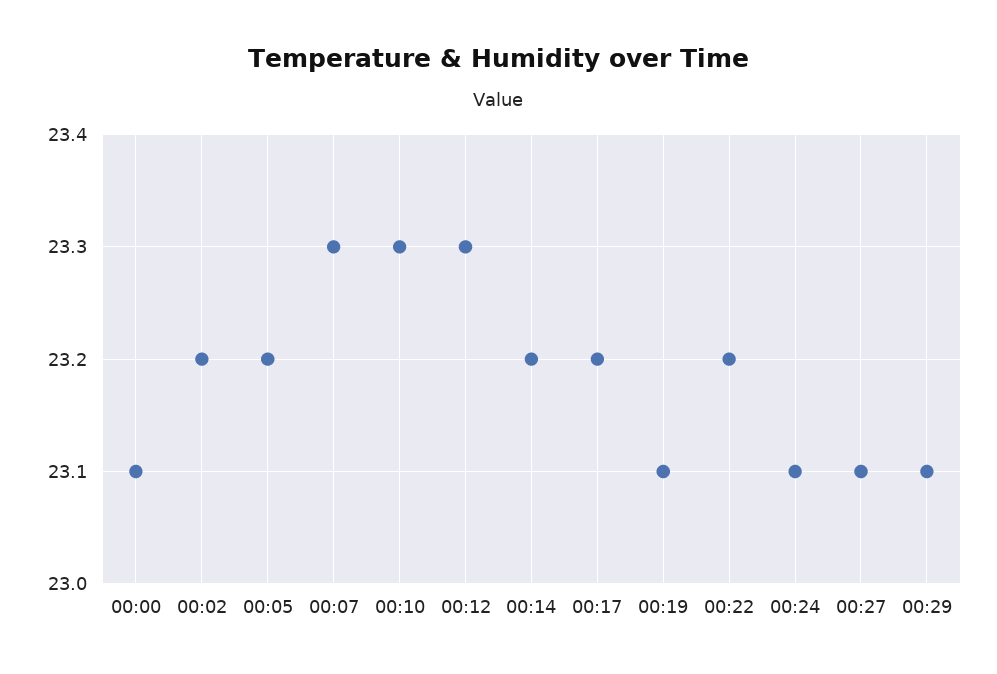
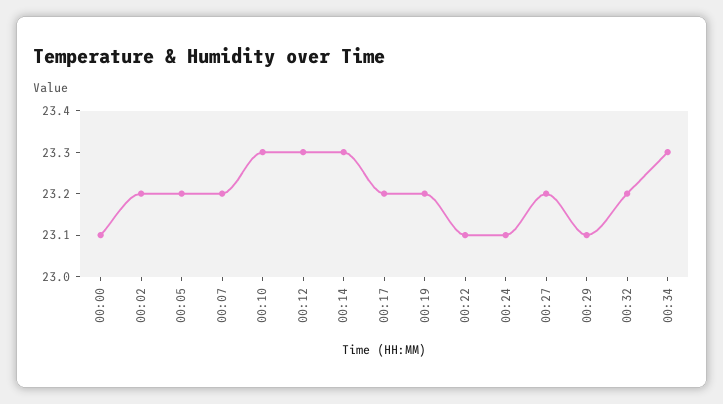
00:07: 23.3 -> 23.2
00:14: 23.2 -> 23.3
00:19: 23.1 -> 23.2
00:22: 23.2 -> 23.1
00:27: 23.1 -> 23.2
00:32: none -> 23.2
00:34: none -> 23.3

